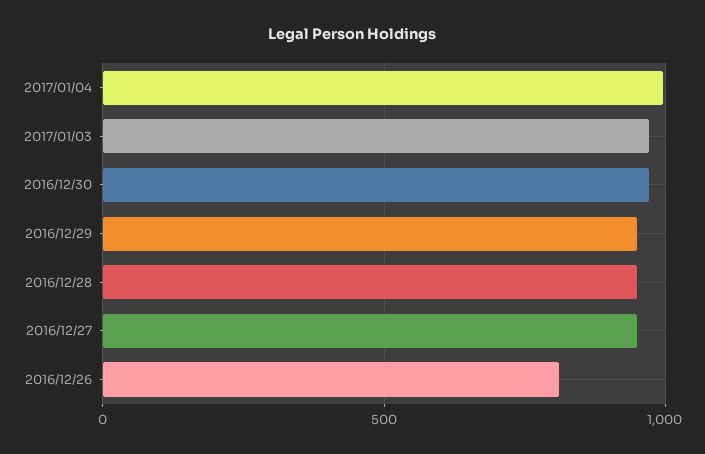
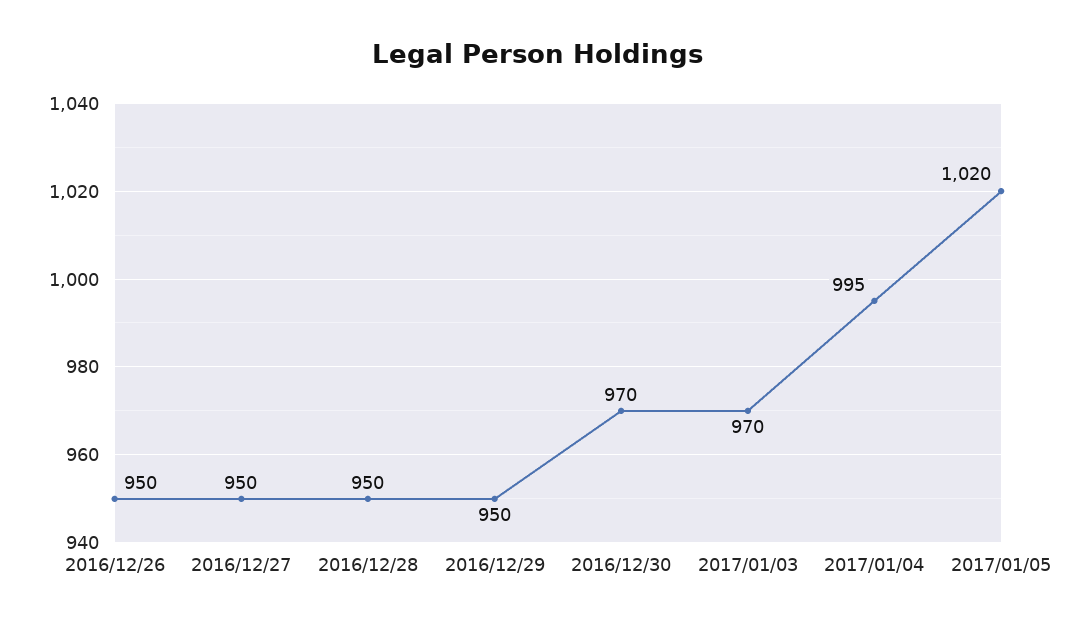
2016/12/26: 800 -> 950
2017/01/05: none -> 1020

